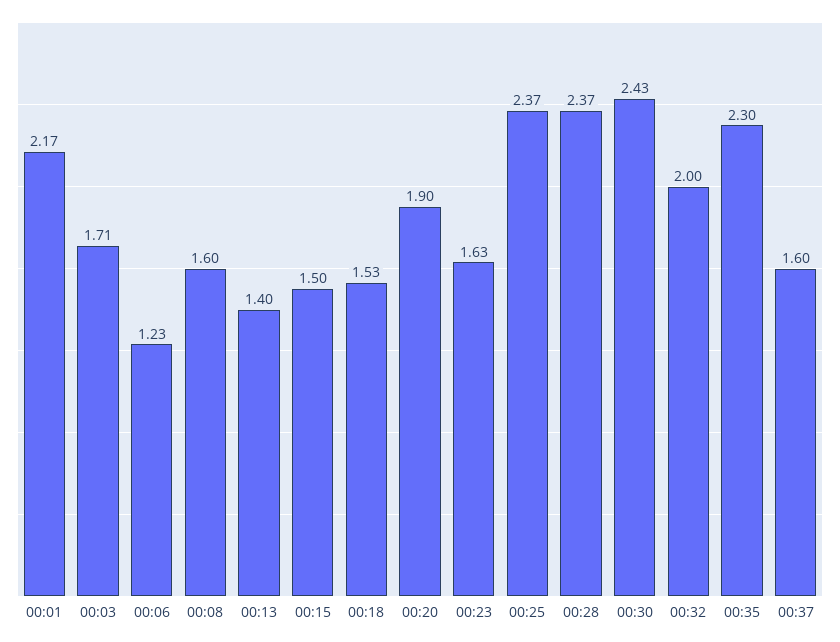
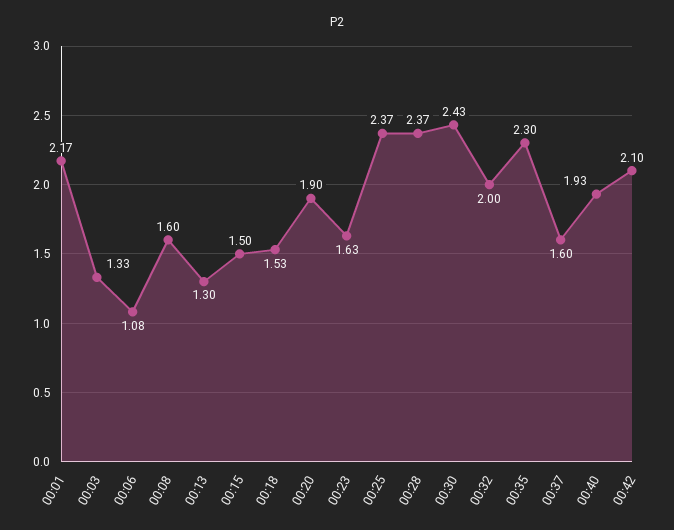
00:03: 1.71 -> 1.33
00:06: 1.23 -> 1.08
00:13: 1.4 -> 1.3
00:40: none -> 1.93
00:42: none -> 2.1

